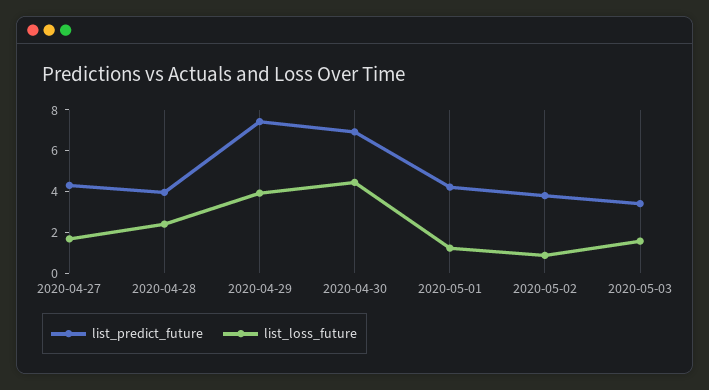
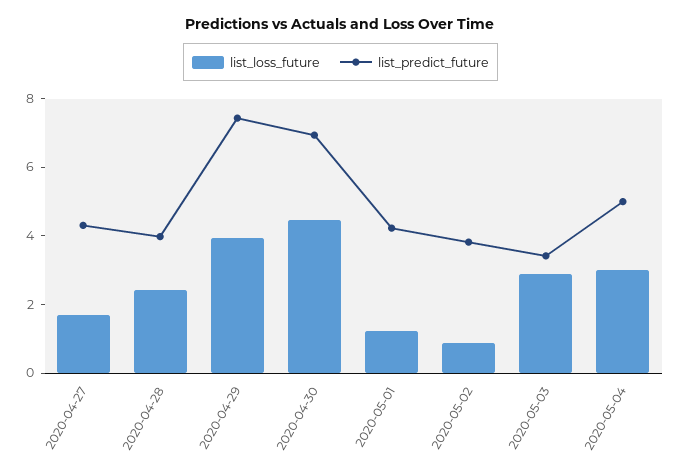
list_loss_future, 2020-05-03: 1.5 -> 3
list_loss_future, 2020-05-04: none -> 3
list_predict_future, 2020-05-04: none -> 5

